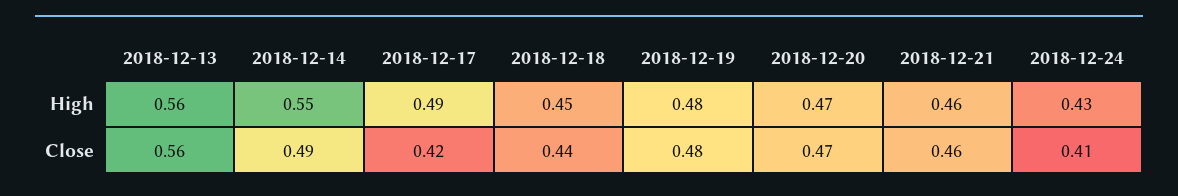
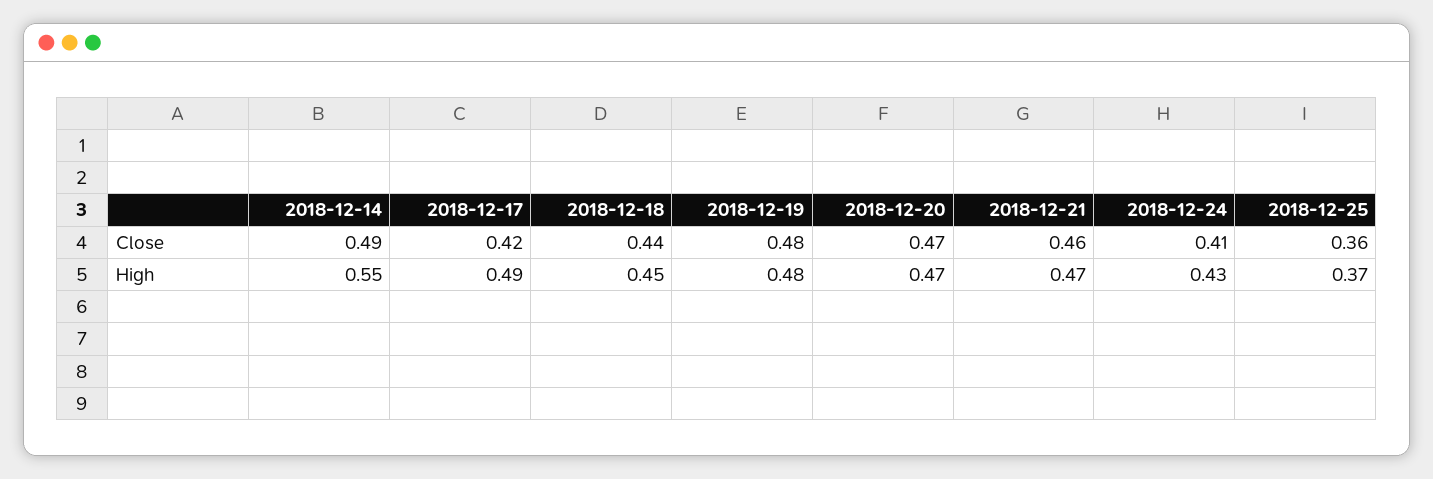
2018-12-13, High: 0.56 -> none
2018-12-21, High: 0.46 -> 0.47
2018-12-13, Close: 0.56 -> none
2018-12-25, Close: none -> 0.36
2018-12-25, High: none -> 0.37

